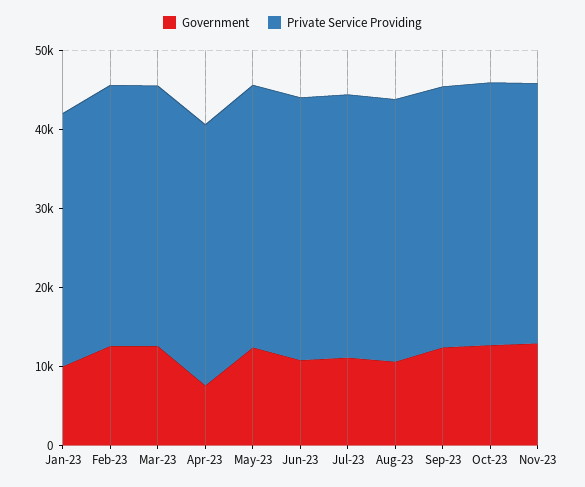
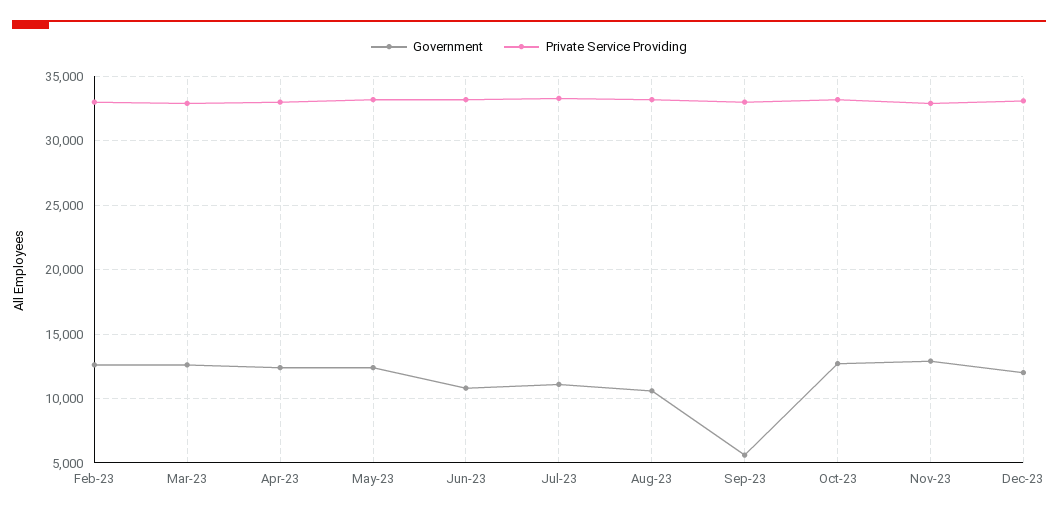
Government, Jan-23: 10000 -> none
Private Service Providing, Jan-23: 32000 -> none
Government, Apr-23: 8000 -> 12500
Government, Sep-23: 12000 -> 5500
Government, Dec-23: none -> 12000
Private Service Providing, Dec-23: none -> 33000

